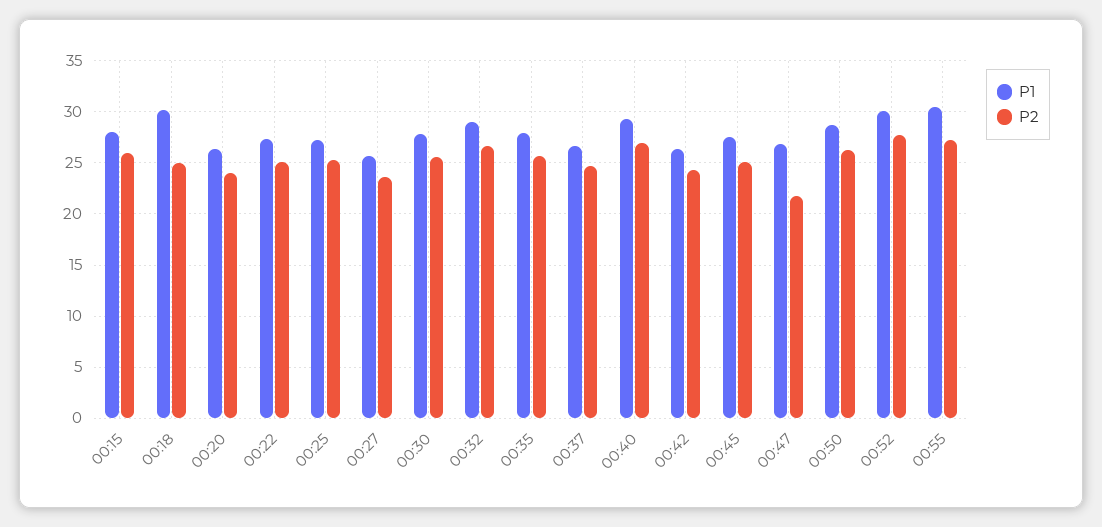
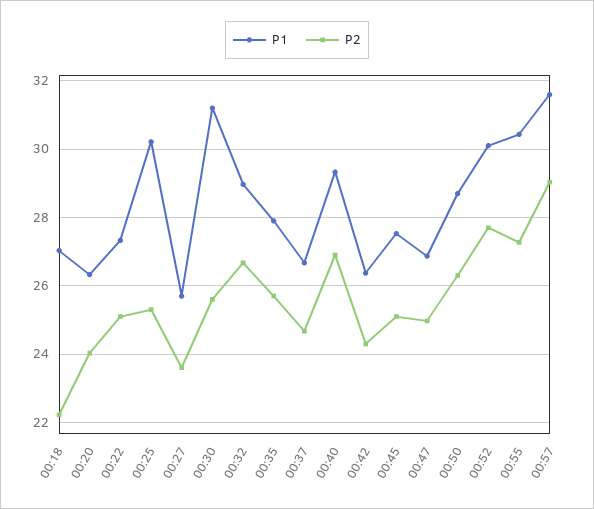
P1, 00:15: 28 -> none
P2, 00:15: 26 -> none
P1, 00:18: 30 -> 27
P2, 00:18: 25 -> 22.2
P1, 00:25: 27 -> 30.2
P1, 00:30: 28 -> 31.2
P2, 00:47: 22 -> 25
P1, 00:57: none -> 31.6
P2, 00:57: none -> 29

